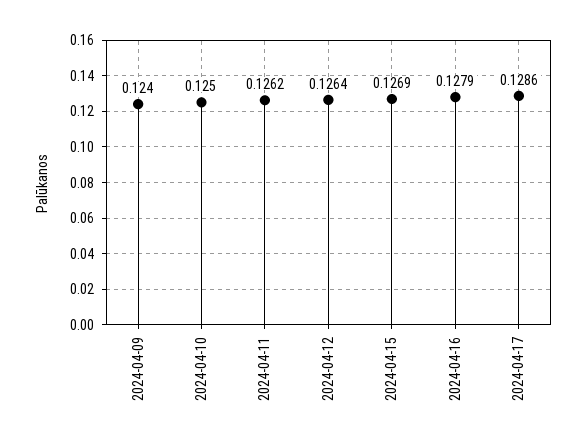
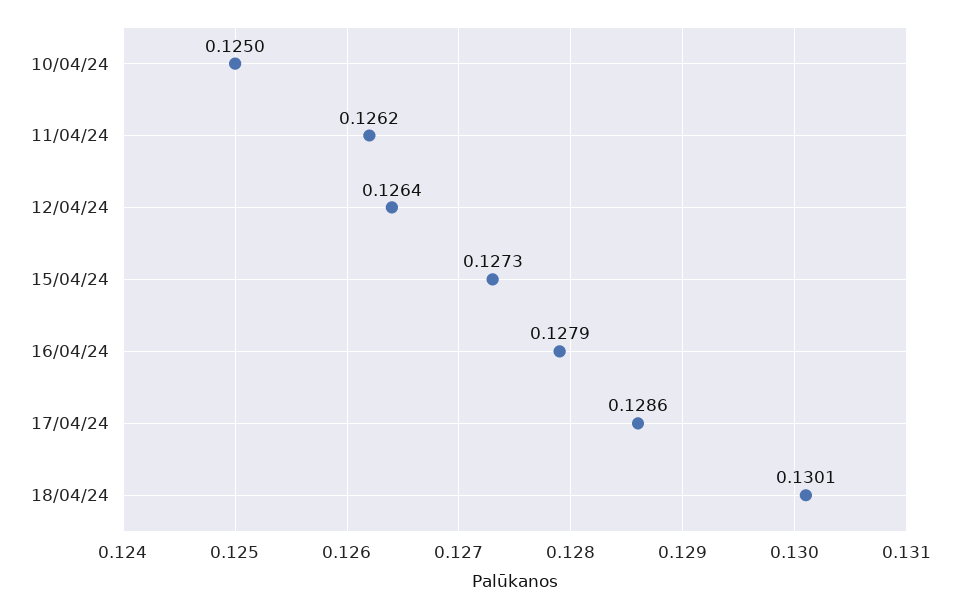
2024-04-09: 0.124 -> none
2024-04-15: 0.1269 -> 0.1273
18/04/24: none -> 0.1301

